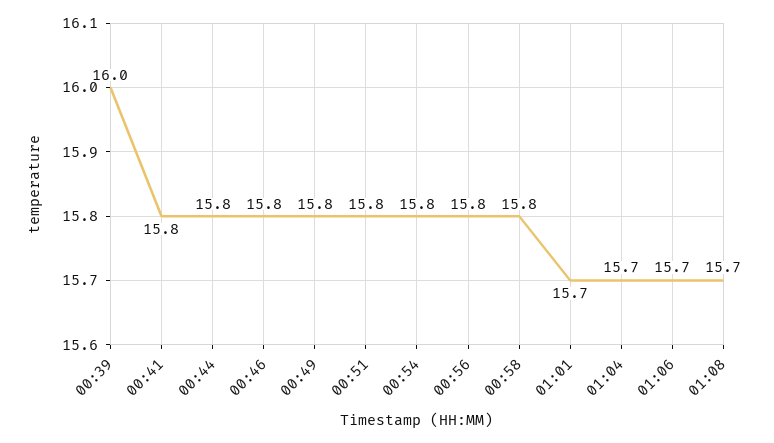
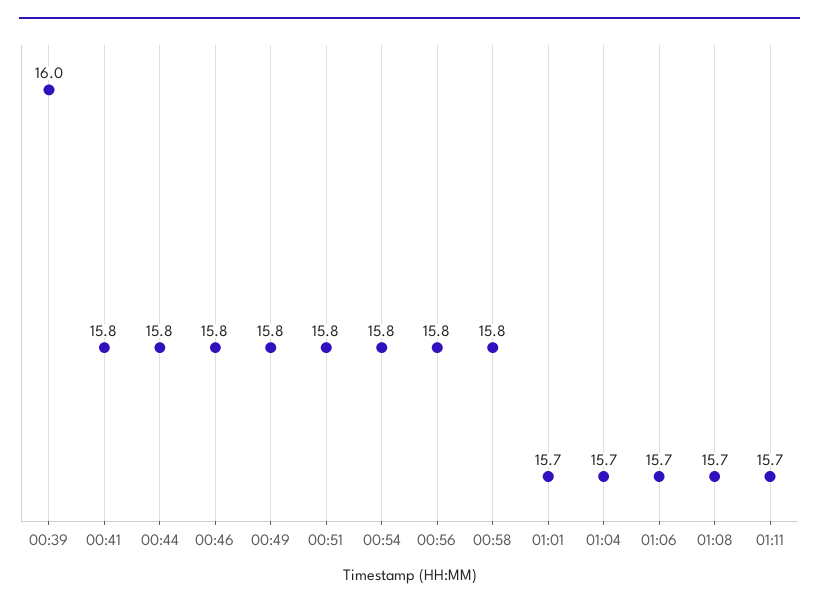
01:11: none -> 15.7

